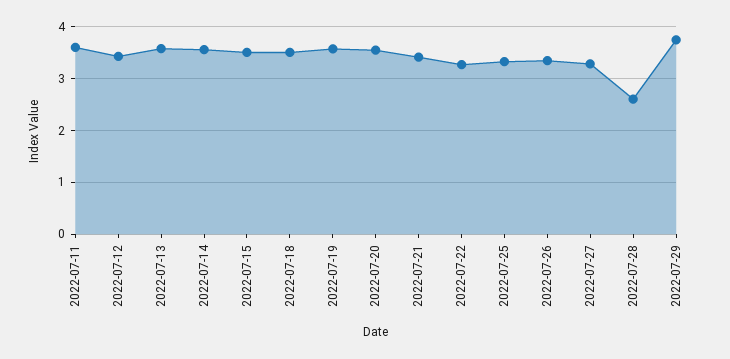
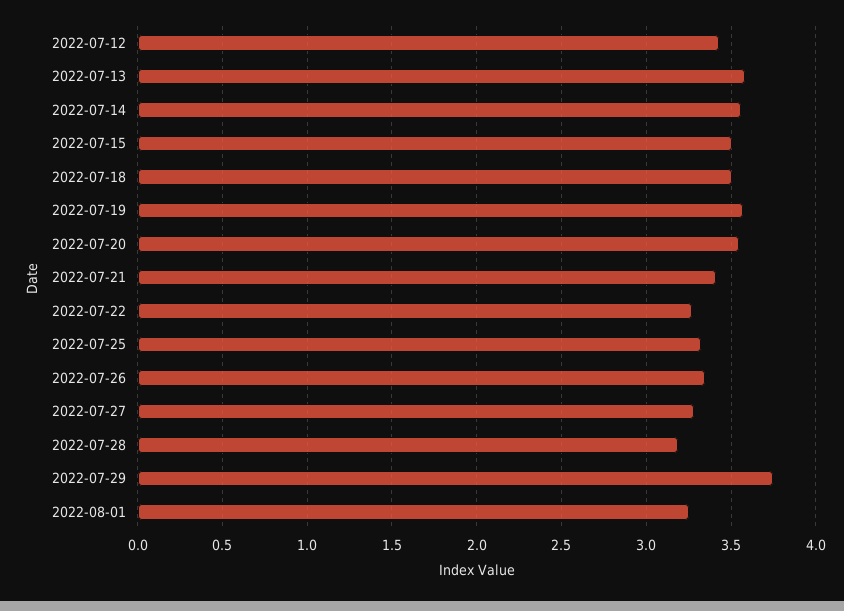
2022-07-11: 3.6 -> none
2022-07-28: 2.6 -> 3.2
2022-08-01: none -> 3.25

